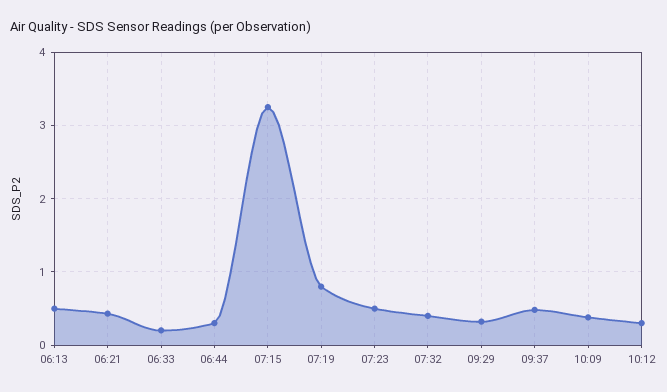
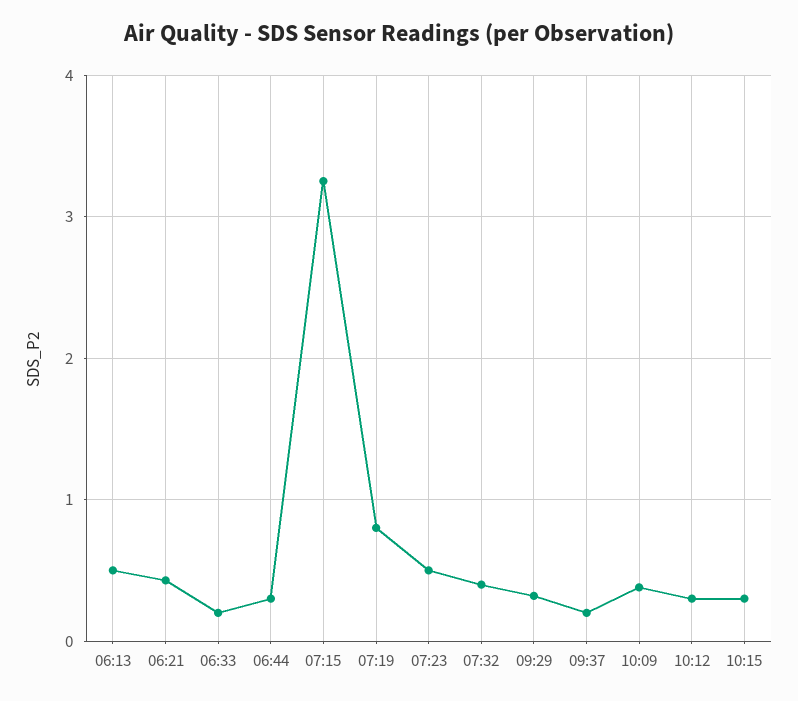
09:37: 0.5 -> 0.2
10:15: none -> 0.3

